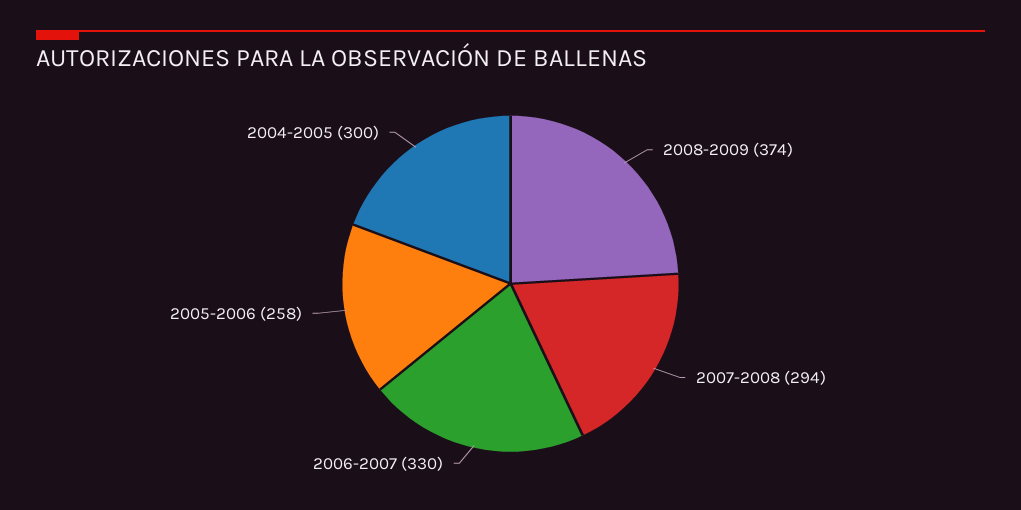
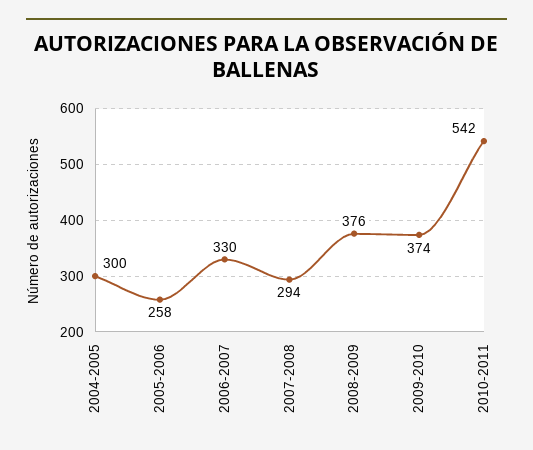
2008-2009: 374 -> 376
2009-2010: none -> 374
2010-2011: none -> 542

